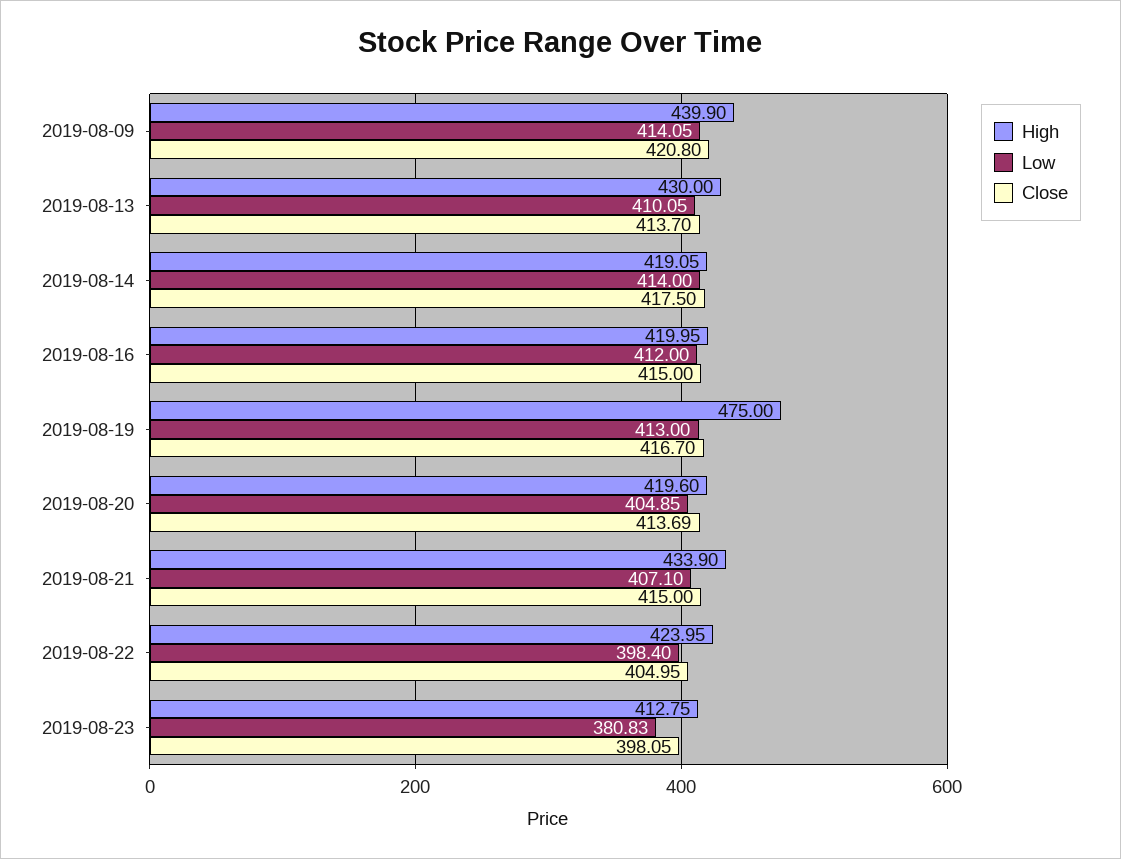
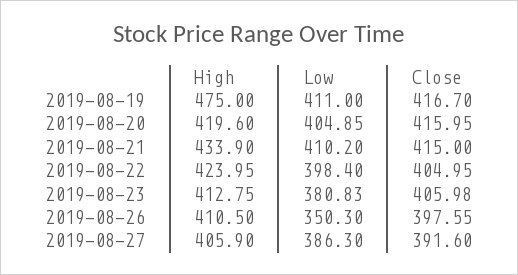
High, 2019-08-09: 439.9 -> none
Low, 2019-08-09: 414.05 -> none
Close, 2019-08-09: 420.8 -> none
High, 2019-08-13: 430 -> none
Low, 2019-08-13: 410.05 -> none
Close, 2019-08-13: 413.7 -> none
High, 2019-08-14: 419.05 -> none
Low, 2019-08-14: 414 -> none
Close, 2019-08-14: 417.5 -> none
High, 2019-08-16: 419.95 -> none
Low, 2019-08-16: 412 -> none
Close, 2019-08-16: 415 -> none
Low, 2019-08-19: 413 -> 411
Close, 2019-08-20: 413.69 -> 415.95
Low, 2019-08-21: 407.1 -> 410.2
Close, 2019-08-23: 398.05 -> 405.98
High, 2019-08-26: none -> 410.5
Low, 2019-08-26: none -> 350.3
Close, 2019-08-26: none -> 397.55
High, 2019-08-27: none -> 405.9
Low, 2019-08-27: none -> 386.3
Close, 2019-08-27: none -> 391.6

